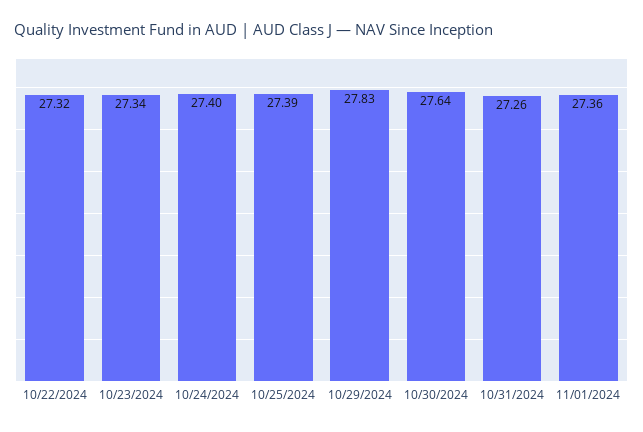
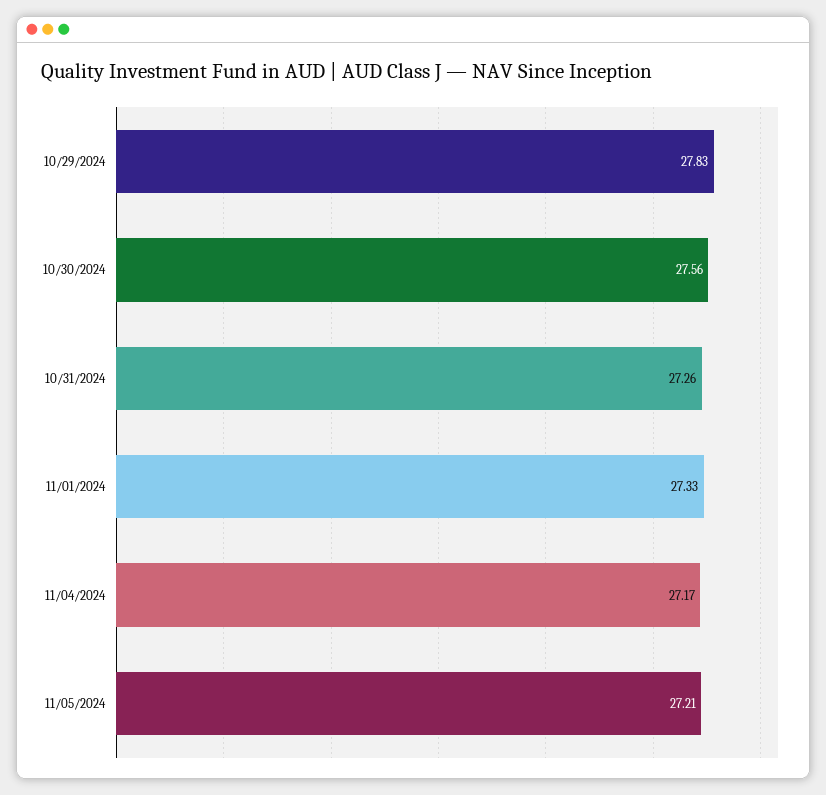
10/22/2024: 27.32 -> none
10/23/2024: 27.34 -> none
10/24/2024: 27.4 -> none
10/25/2024: 27.39 -> none
10/30/2024: 27.64 -> 27.56
11/01/2024: 27.36 -> 27.33
11/04/2024: none -> 27.17
11/05/2024: none -> 27.21

